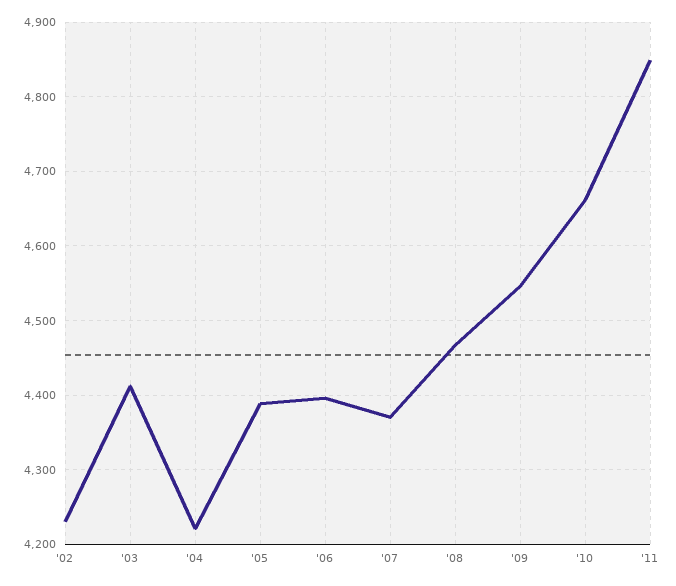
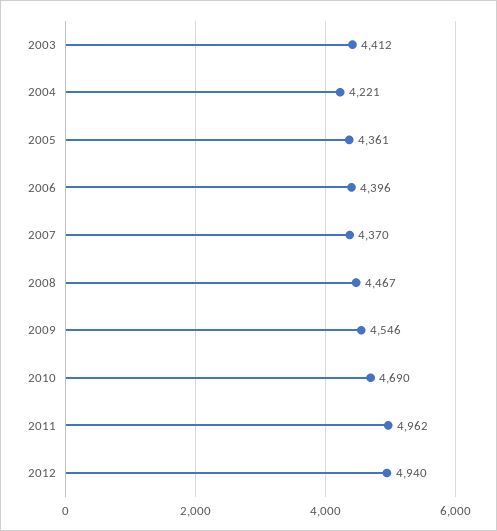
'02: 4230 -> none
'05: 4390 -> 4361
'10: 4660 -> 4690
'11: 4850 -> 4962
2012: none -> 4940

